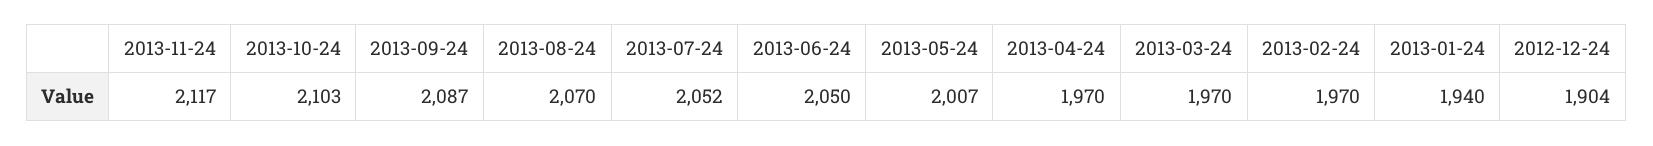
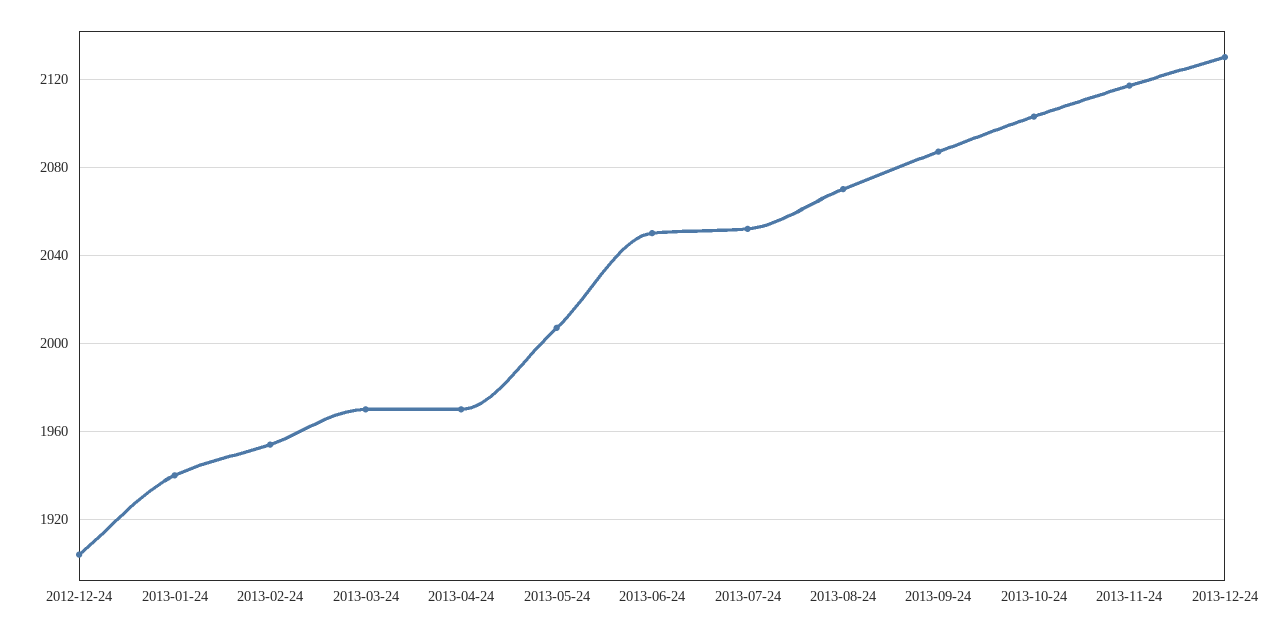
2013-02-24: 1970 -> 1955
2013-12-24: none -> 2130

